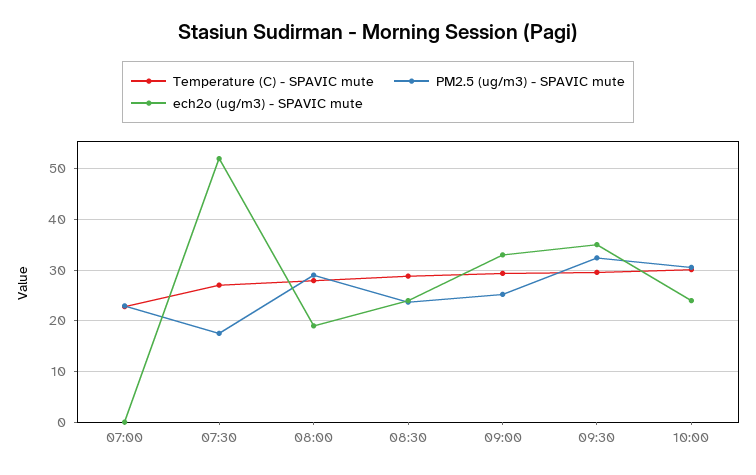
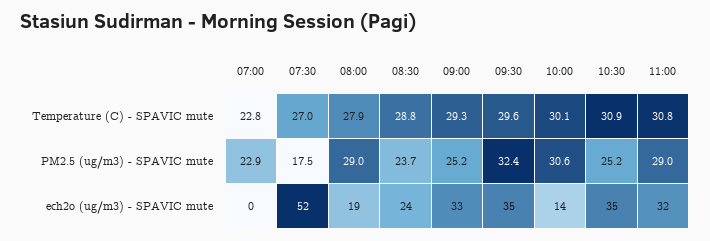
ech2o (ug/m3) - SPAVIC mute, 10:00: 24 -> 14
Temperature (C) - SPAVIC mute, 10:30: none -> 30.9
Temperature (C) - SPAVIC mute, 11:00: none -> 30.8
PM2.5 (ug/m3) - SPAVIC mute, 10:30: none -> 25.2
PM2.5 (ug/m3) - SPAVIC mute, 11:00: none -> 29
ech2o (ug/m3) - SPAVIC mute, 10:30: none -> 35
ech2o (ug/m3) - SPAVIC mute, 11:00: none -> 32

